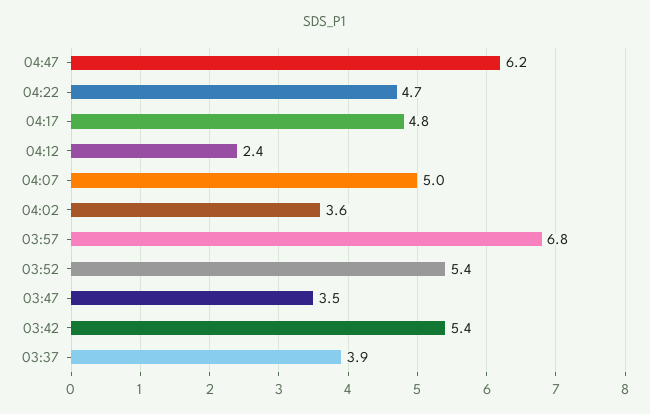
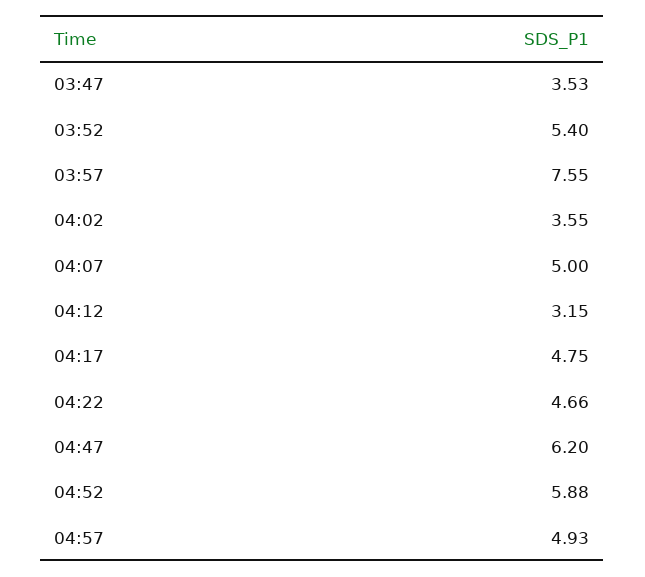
04:12: 2.4 -> 3.15
03:57: 6.8 -> 7.55
03:42: 5.4 -> none
03:37: 3.9 -> none
04:52: none -> 5.88
04:57: none -> 4.93

